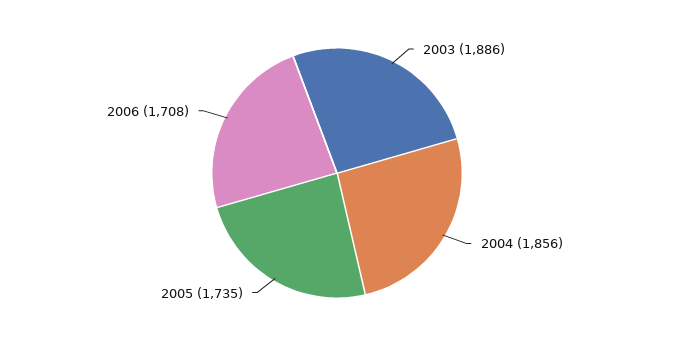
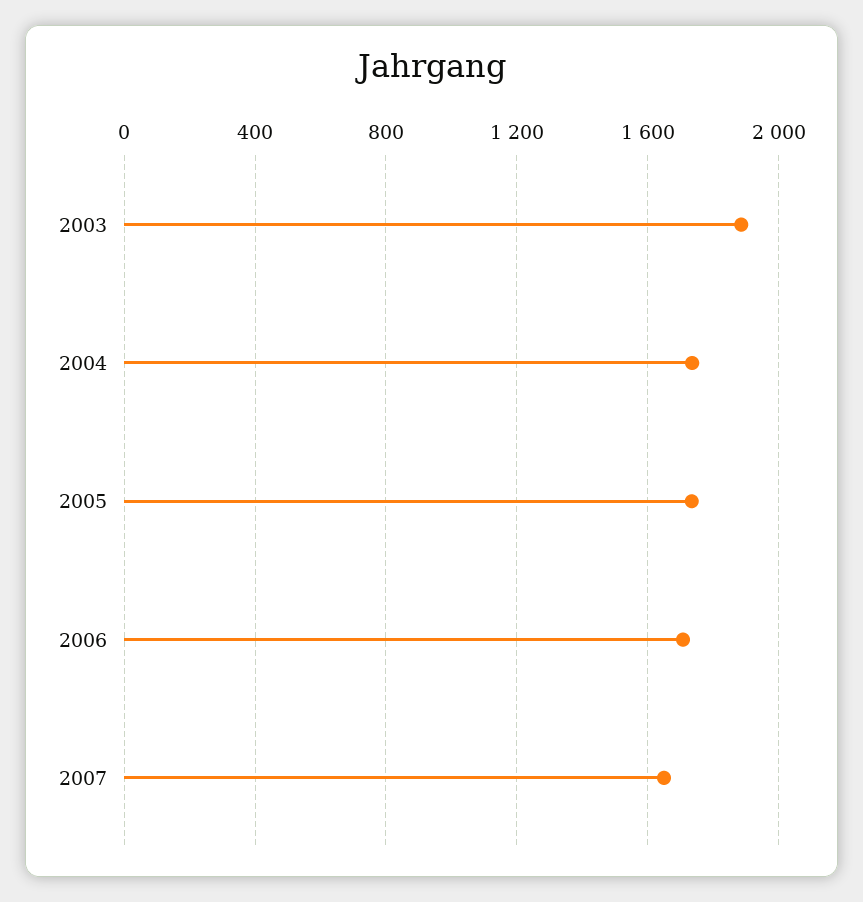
2004: 1856 -> 1750
2007: none -> 1650

